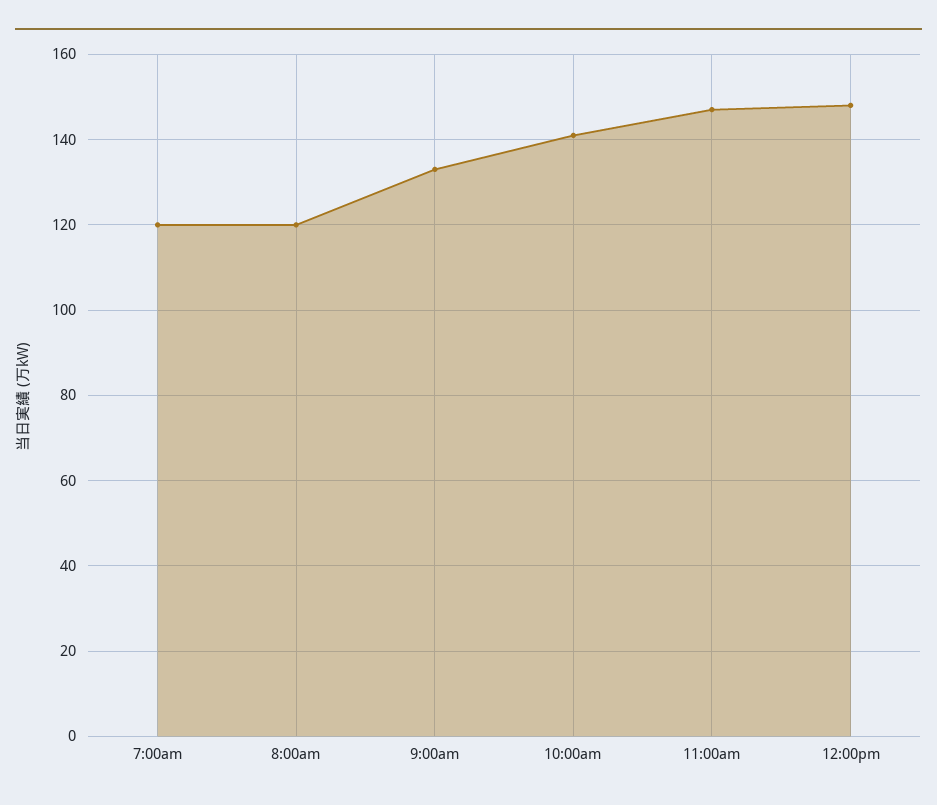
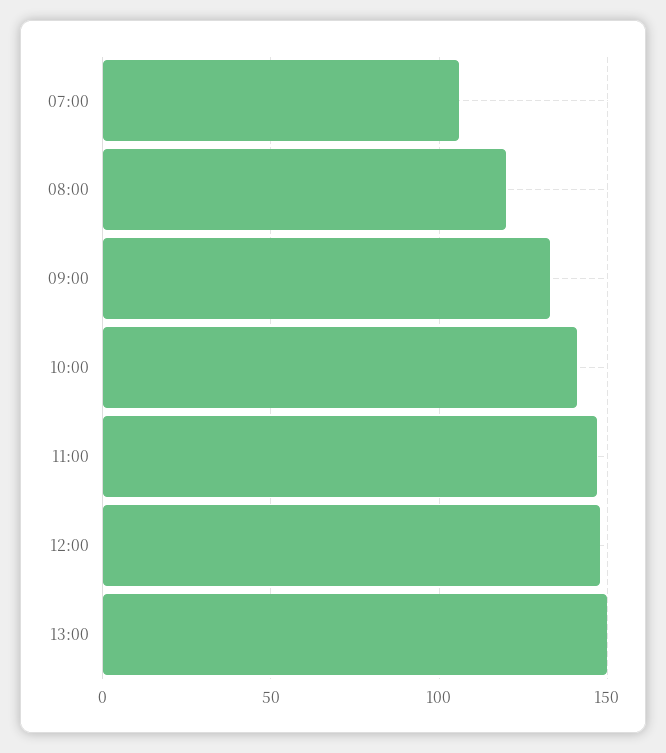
7:00am: 120 -> 105
13:00: none -> 150

